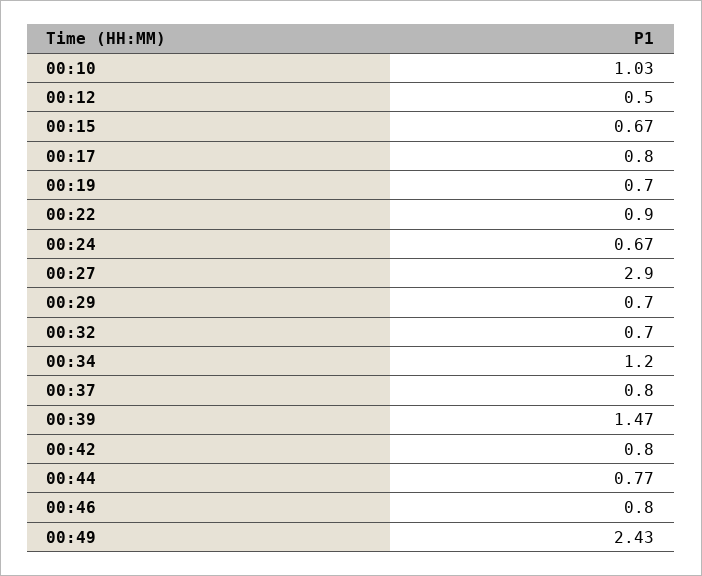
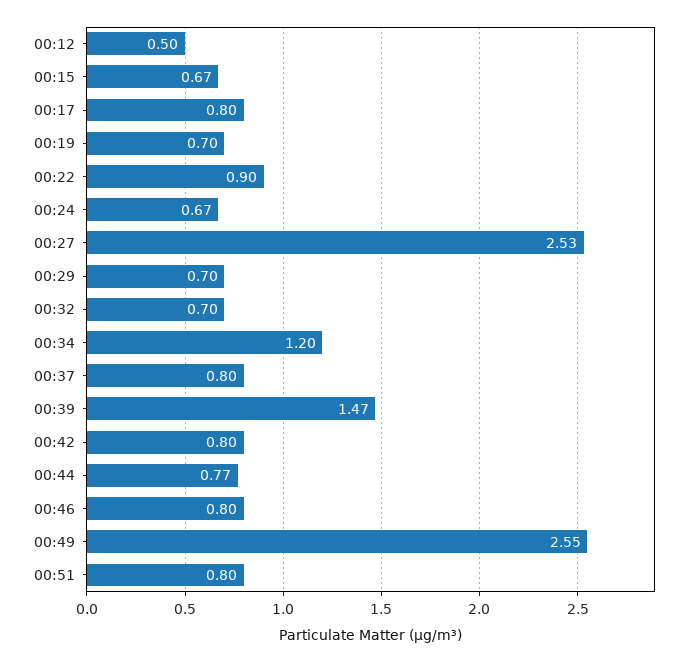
00:10: 1.03 -> none
00:27: 2.9 -> 2.53
00:49: 2.43 -> 2.55
00:51: none -> 0.8

